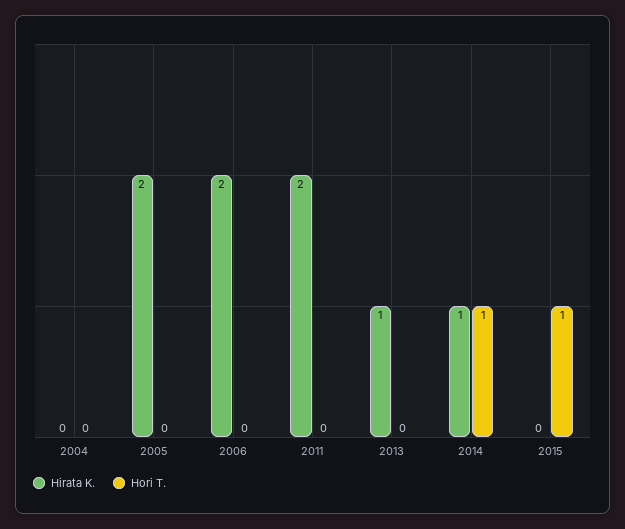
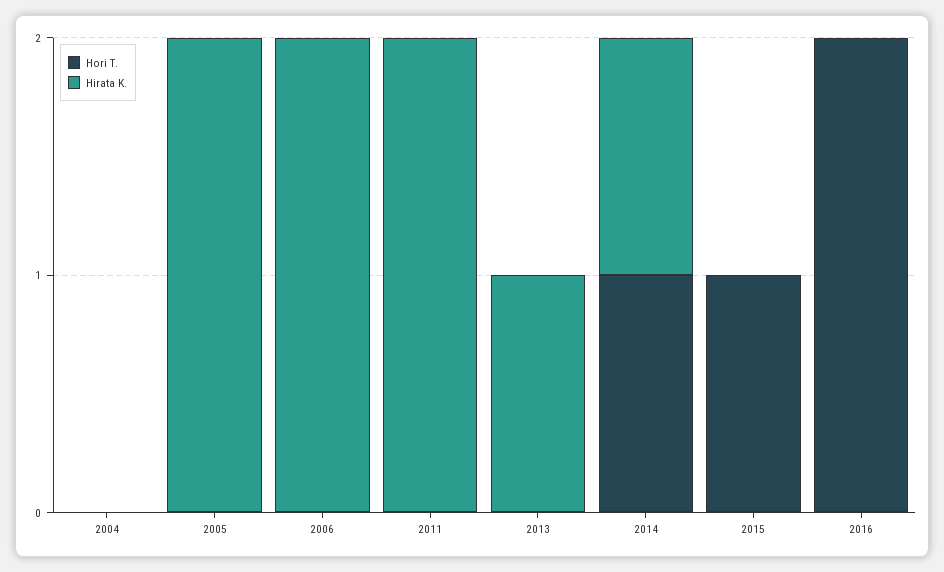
Hori T., 2016: none -> 2
Hirata K., 2016: none -> 0

